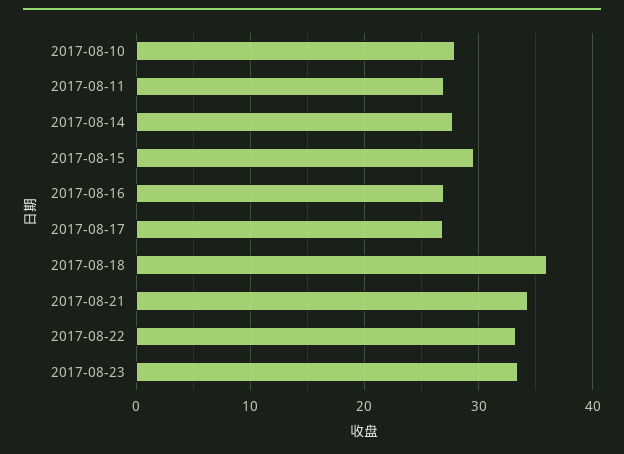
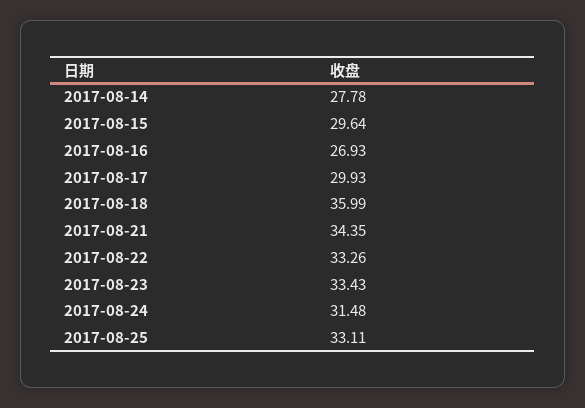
2017-08-10: 28 -> none
2017-08-11: 27 -> none
2017-08-17: 27 -> 29.93
2017-08-24: none -> 31.48
2017-08-25: none -> 33.11

